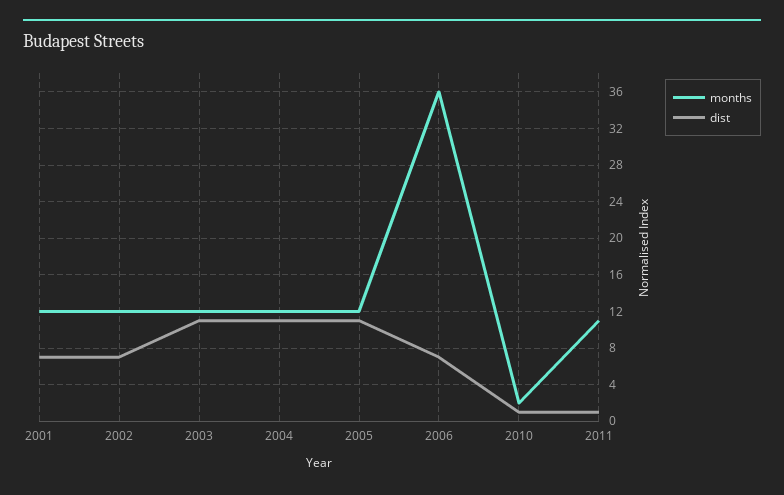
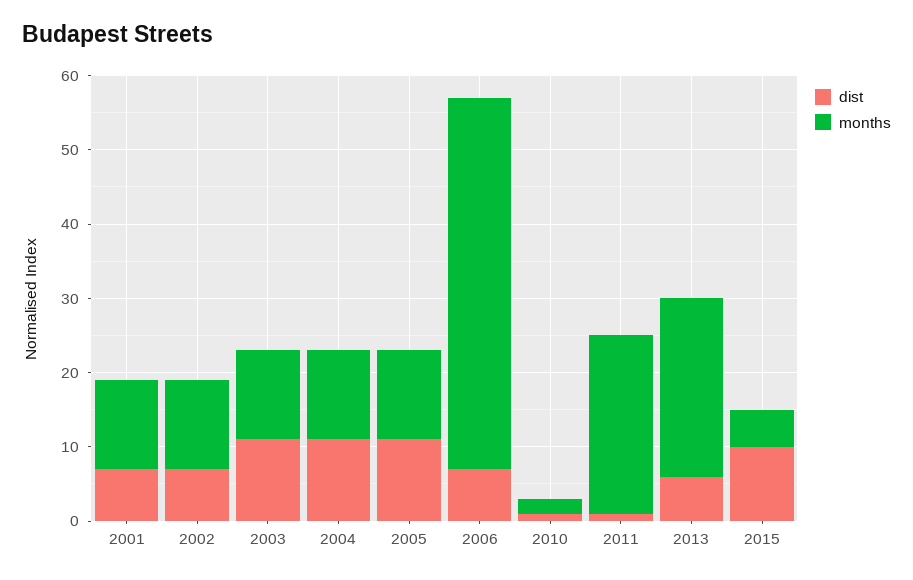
months, 2006: 36 -> 50
months, 2011: 11 -> 25
dist, 2013: none -> 5
months, 2013: none -> 25
dist, 2015: none -> 10
months, 2015: none -> 5

